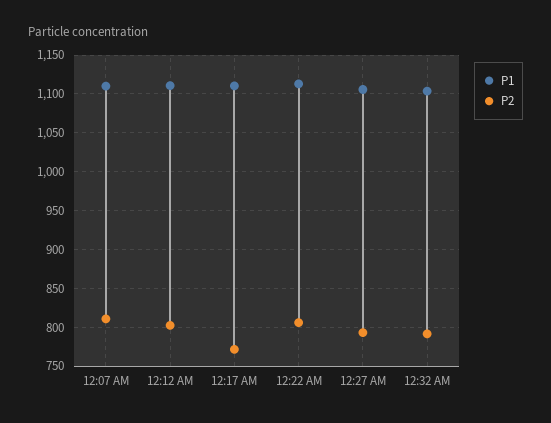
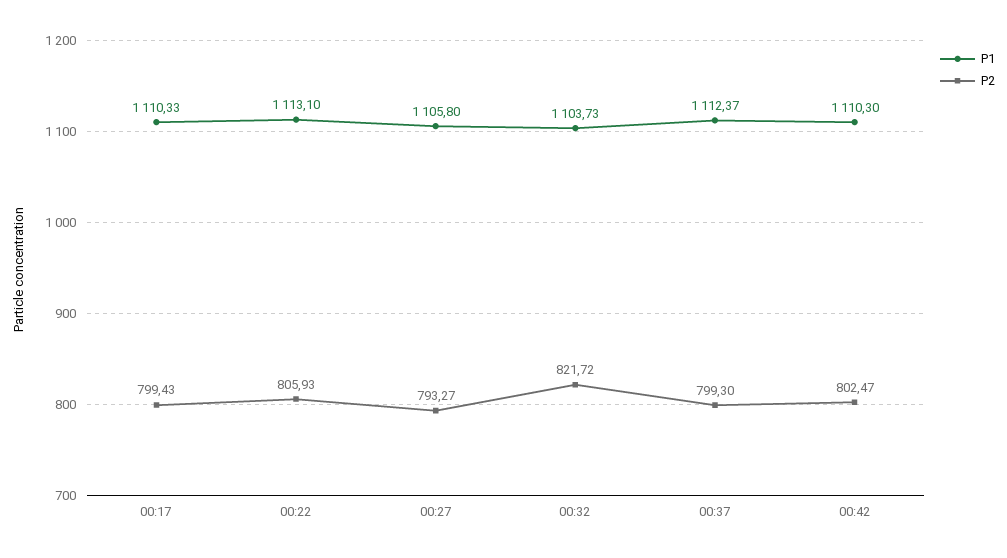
P1, 12:07 AM: 1110 -> none
P2, 12:07 AM: 810 -> none
P1, 12:12 AM: 1110 -> none
P2, 12:12 AM: 800 -> none
P2, 12:17 AM: 770 -> 799.43
P2, 12:32 AM: 790 -> 821.72
P1, 00:37: none -> 1112.37
P2, 00:37: none -> 799.3
P1, 00:42: none -> 1110.3
P2, 00:42: none -> 802.47

